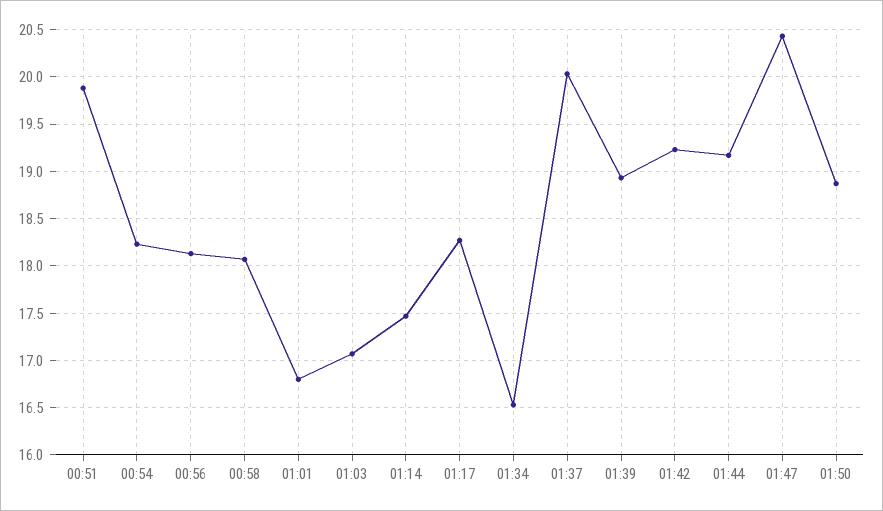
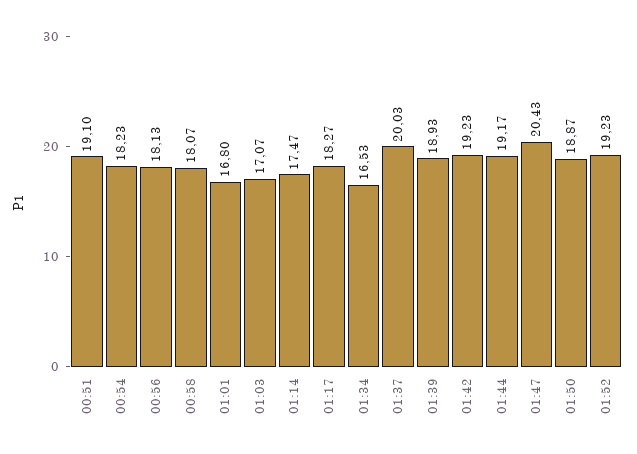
00:51: 19.9 -> 19.1
01:52: none -> 19.23

